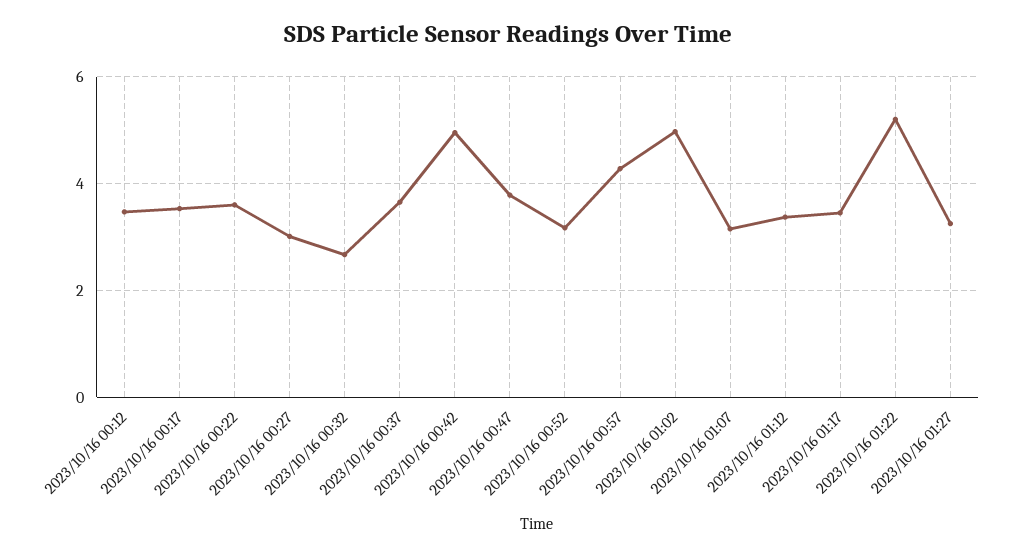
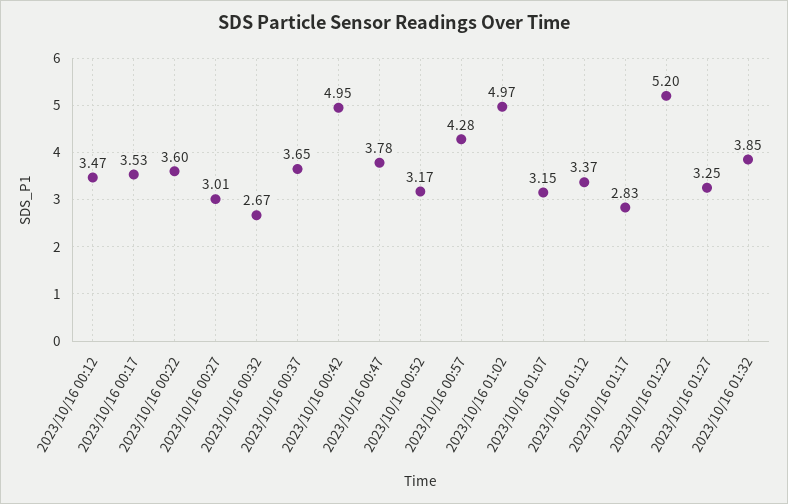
2023/10/16 01:17: 3.4 -> 2.83
2023/10/16 01:32: none -> 3.85

